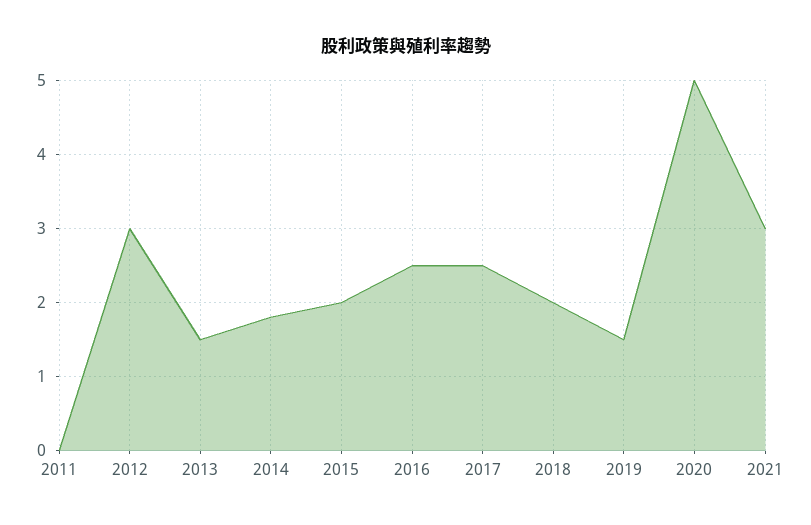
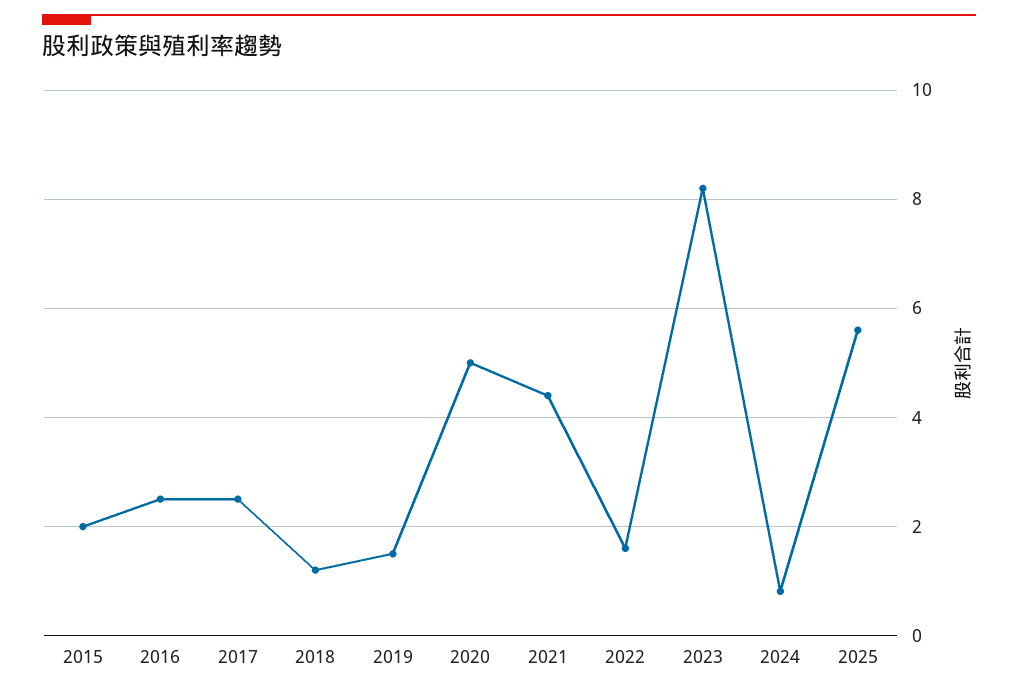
2011: 0 -> none
2012: 3 -> none
2013: 1.5 -> none
2014: 1.8 -> none
2018: 2 -> 1.2
2021: 3 -> 4.4
2022: none -> 1.6
2023: none -> 8.2
2024: none -> 0.8
2025: none -> 5.6

